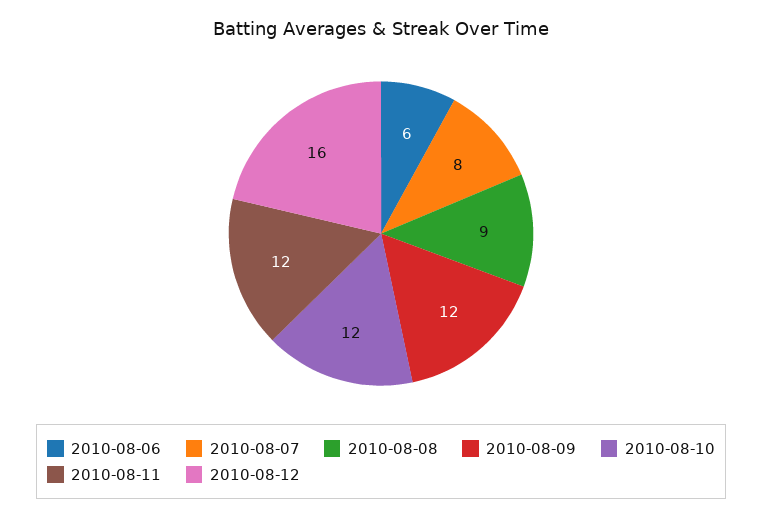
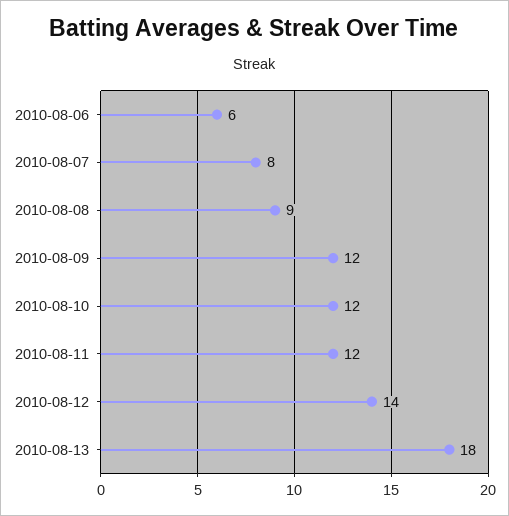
2010-08-12: 16 -> 14
2010-08-13: none -> 18

